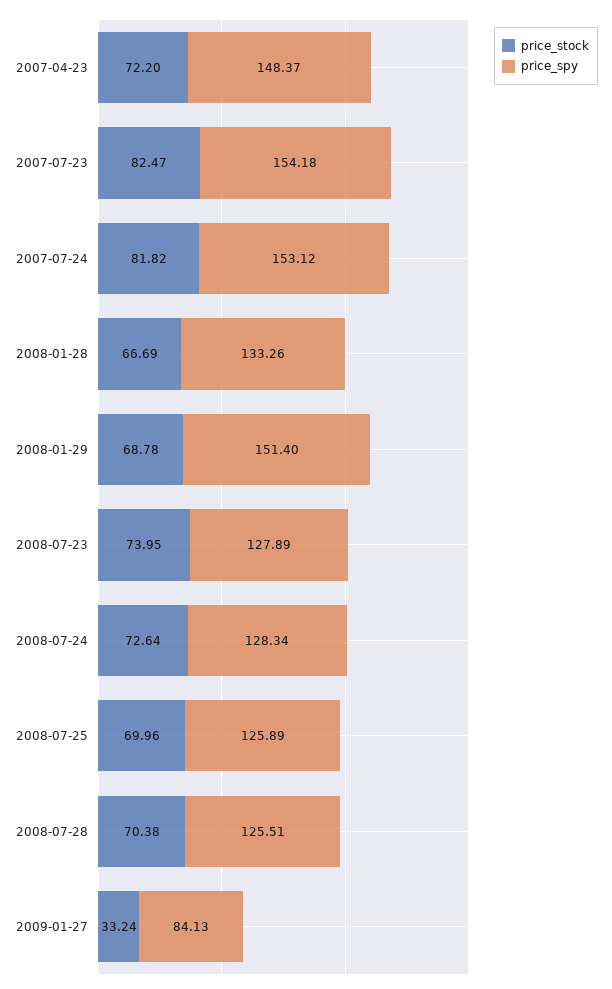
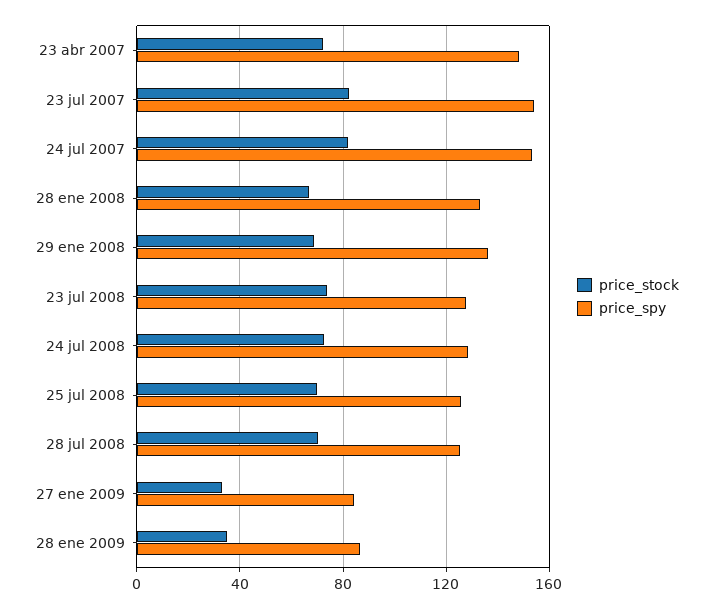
price_spy, 2008-01-29: 151.4 -> 135
price_stock, 28 ene 2009: none -> 35
price_spy, 28 ene 2009: none -> 85

